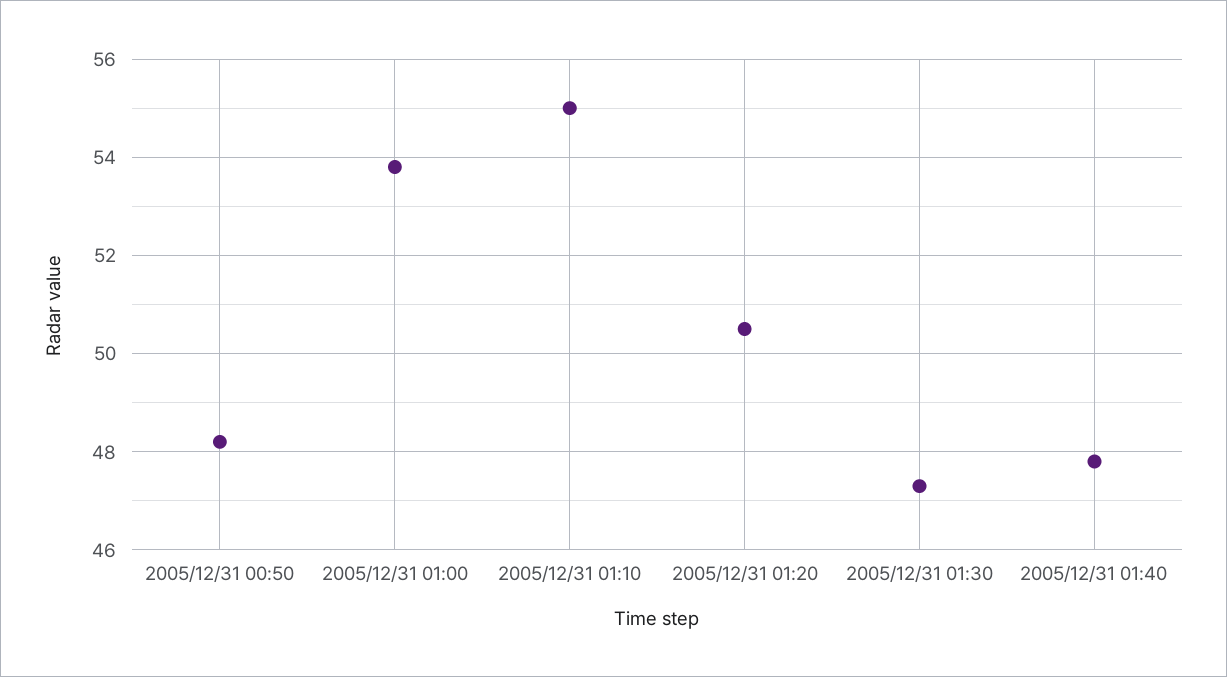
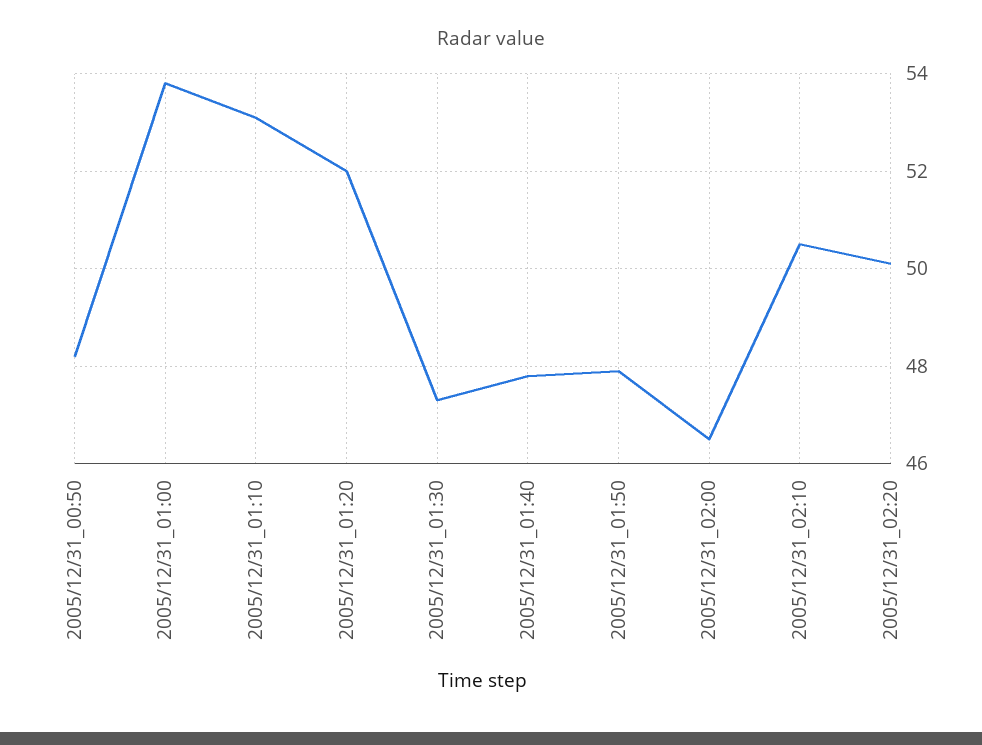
2005/12/31 01:10: 55 -> 53
2005/12/31 01:20: 50.5 -> 52
2005/12/31_01:50: none -> 48
2005/12/31_02:00: none -> 46.5
2005/12/31_02:10: none -> 50.5
2005/12/31_02:20: none -> 50

